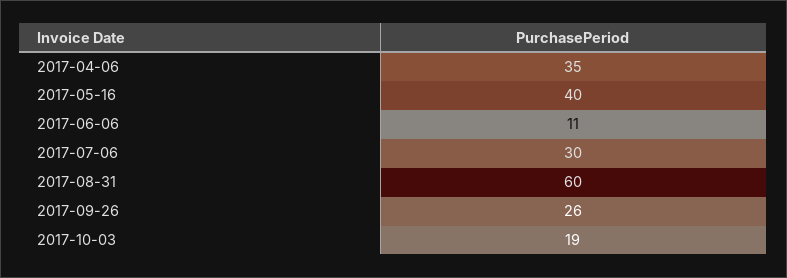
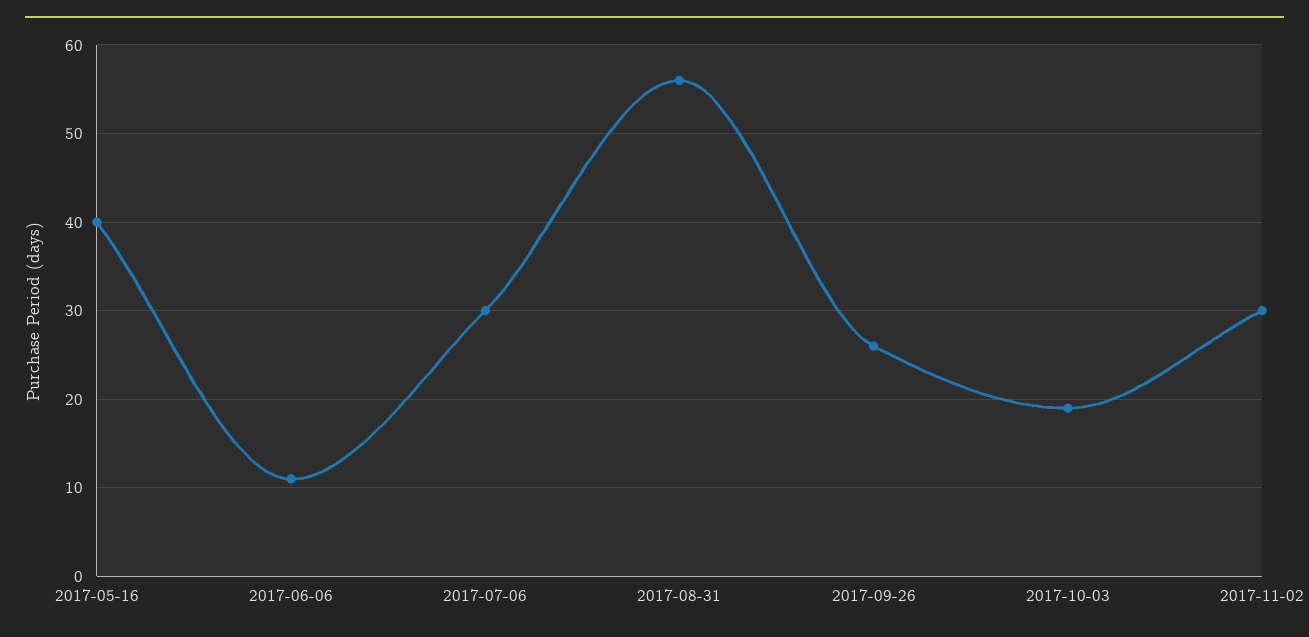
2017-04-06: 35 -> none
2017-08-31: 60 -> 56
2017-11-02: none -> 30

